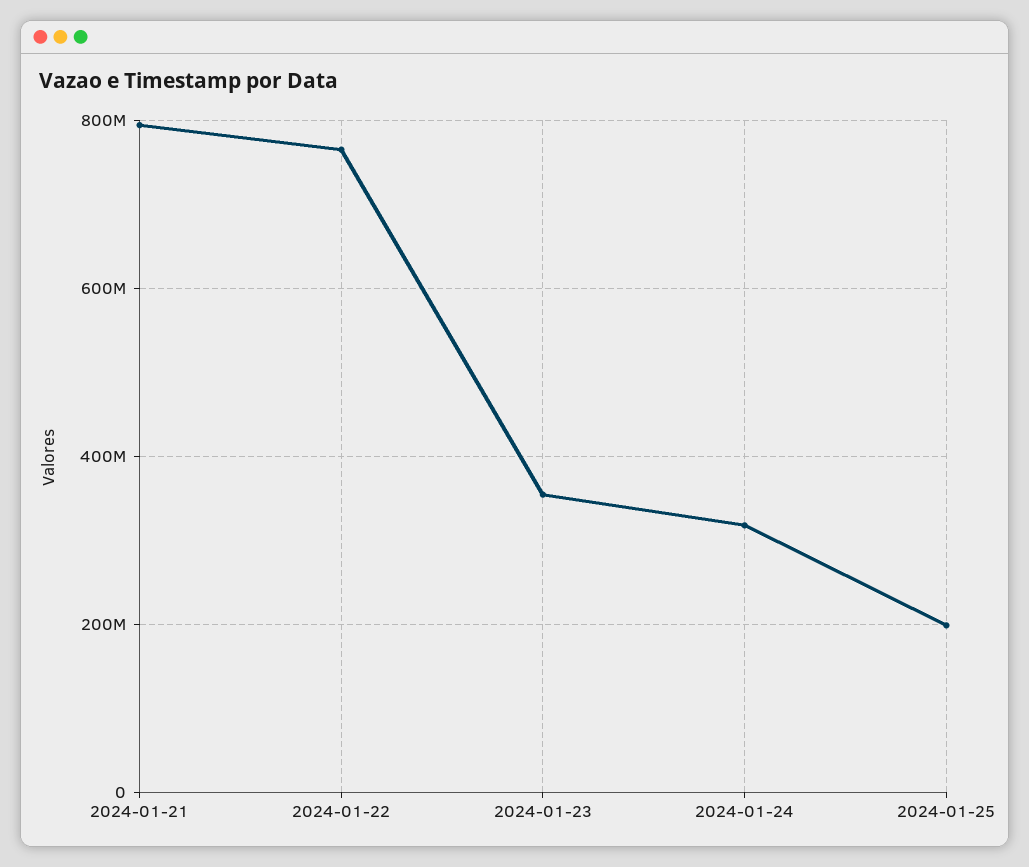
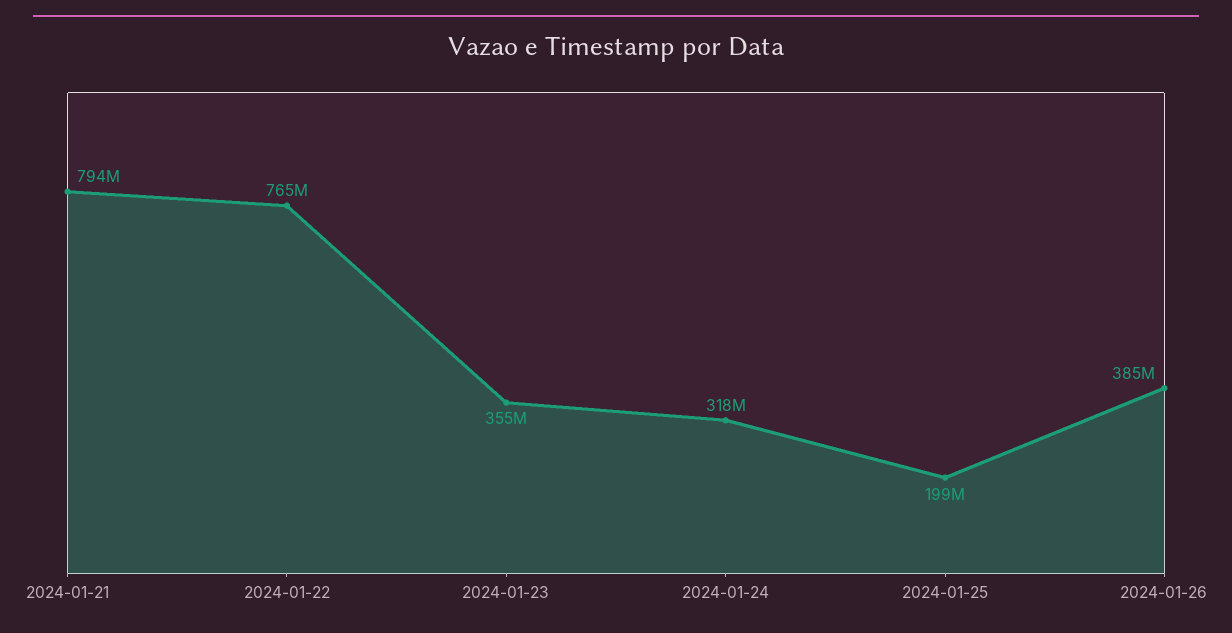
2024-01-26: none -> 385000000

